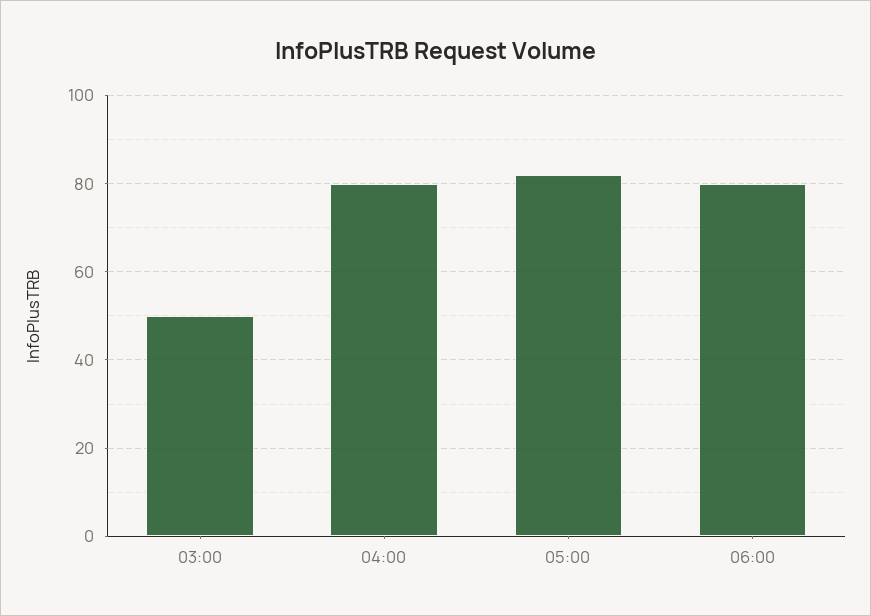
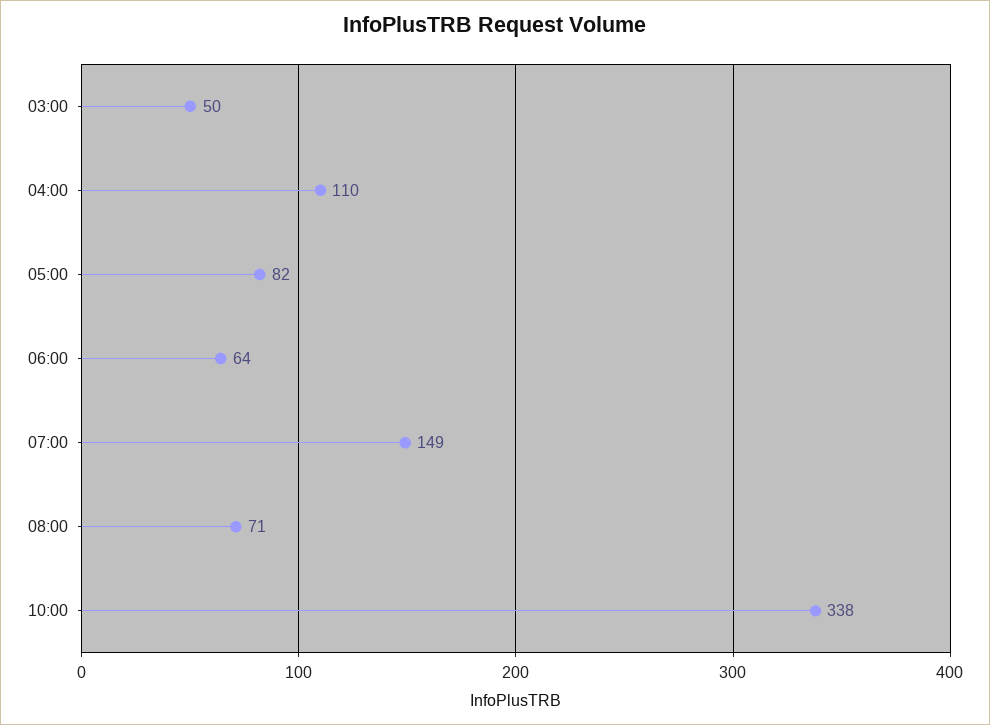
04:00: 80 -> 110
06:00: 80 -> 64
07:00: none -> 149
08:00: none -> 71
10:00: none -> 338

